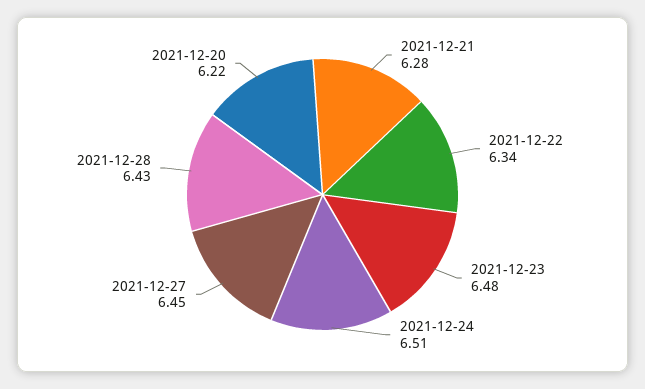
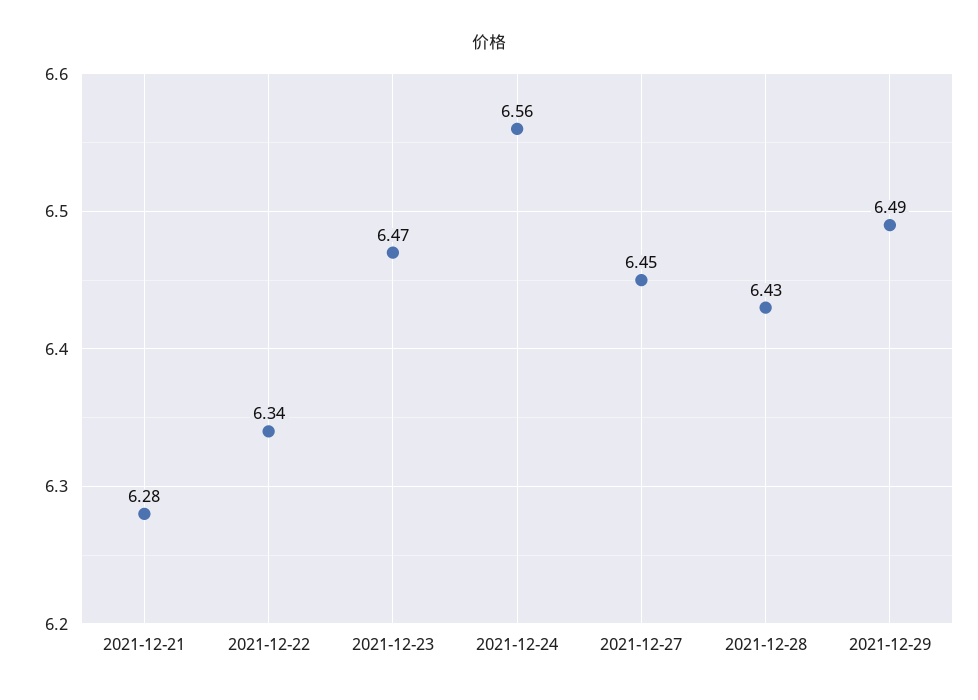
2021-12-23: 6.48 -> 6.47
2021-12-24: 6.51 -> 6.56
2021-12-20: 6.22 -> none
2021-12-29: none -> 6.49

